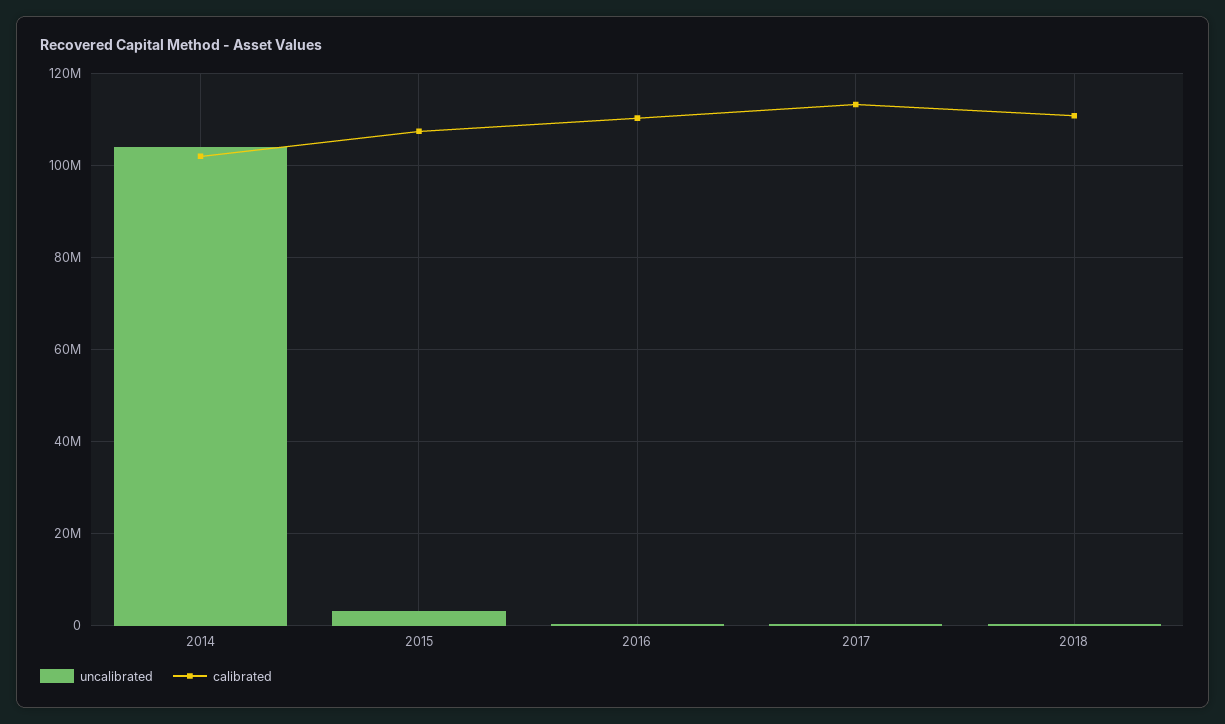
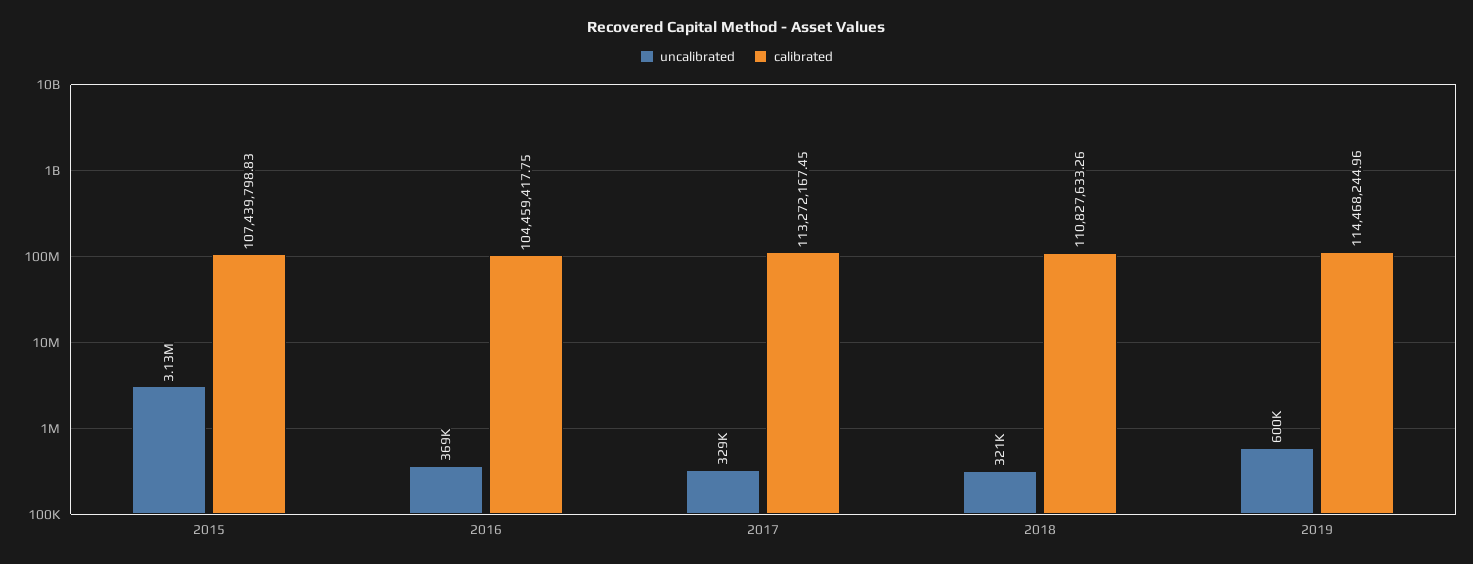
uncalibrated, 2014: 104000000 -> none
calibrated, 2014: 102000000 -> none
calibrated, 2016: 110000000 -> 104459417.75
uncalibrated, 2019: none -> 600000
calibrated, 2019: none -> 114468244.96

